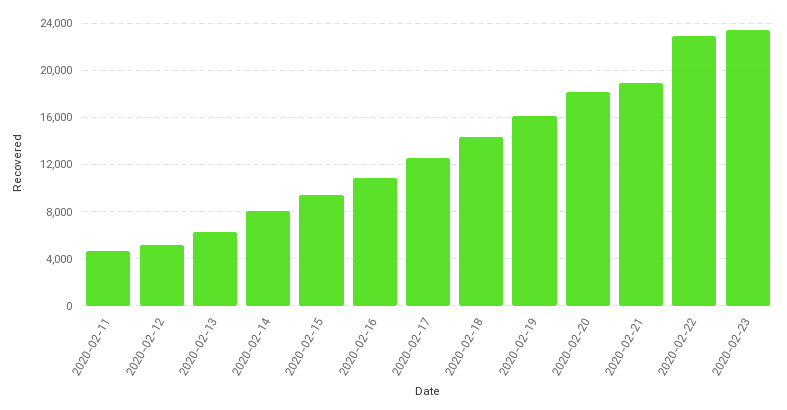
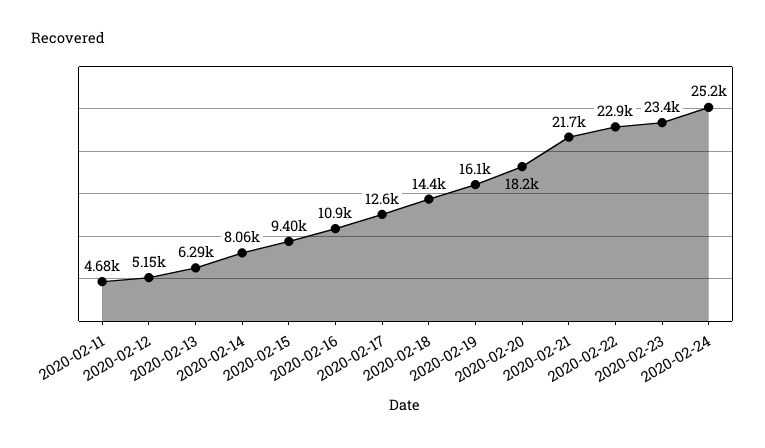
2020-02-21: 19000 -> 21700
2020-02-24: none -> 25200

